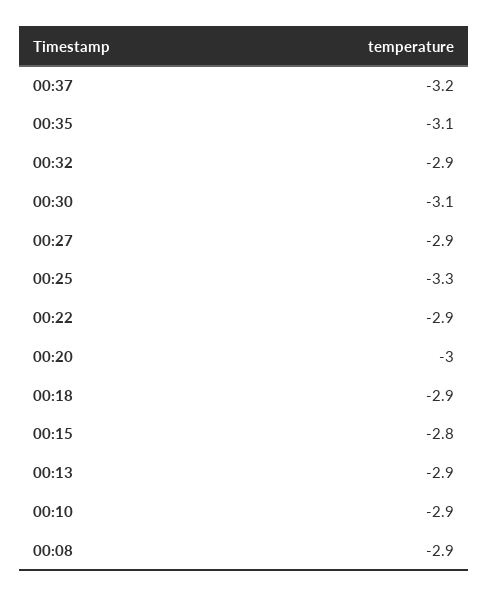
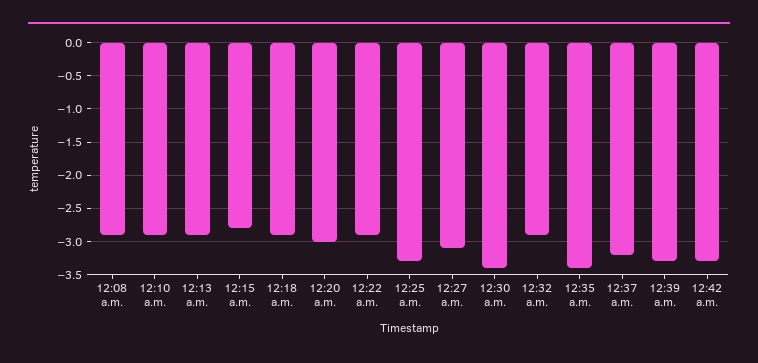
00:35: -3.1 -> -3.4
00:30: -3.1 -> -3.4
00:27: -2.9 -> -3.1
12:39 a.m.: none -> -3.3
12:42 a.m.: none -> -3.3

